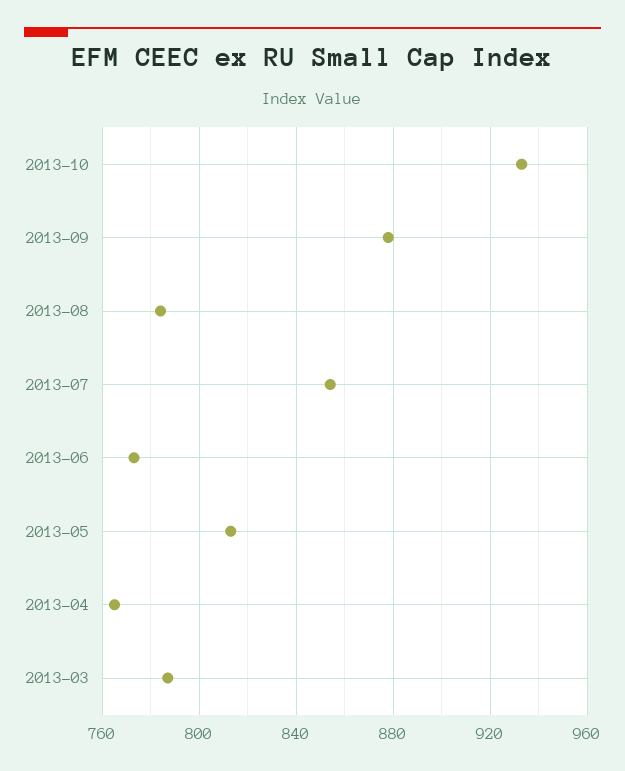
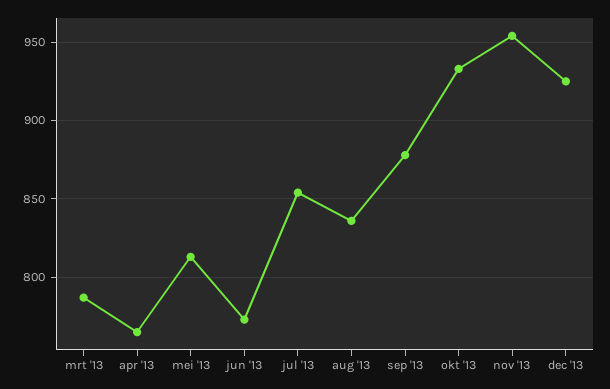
2013-08: 785 -> 835
nov '13: none -> 955
dec '13: none -> 925

